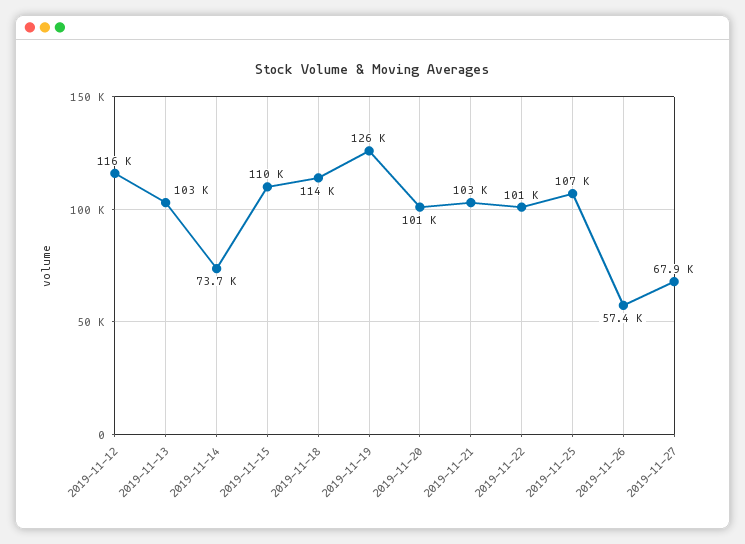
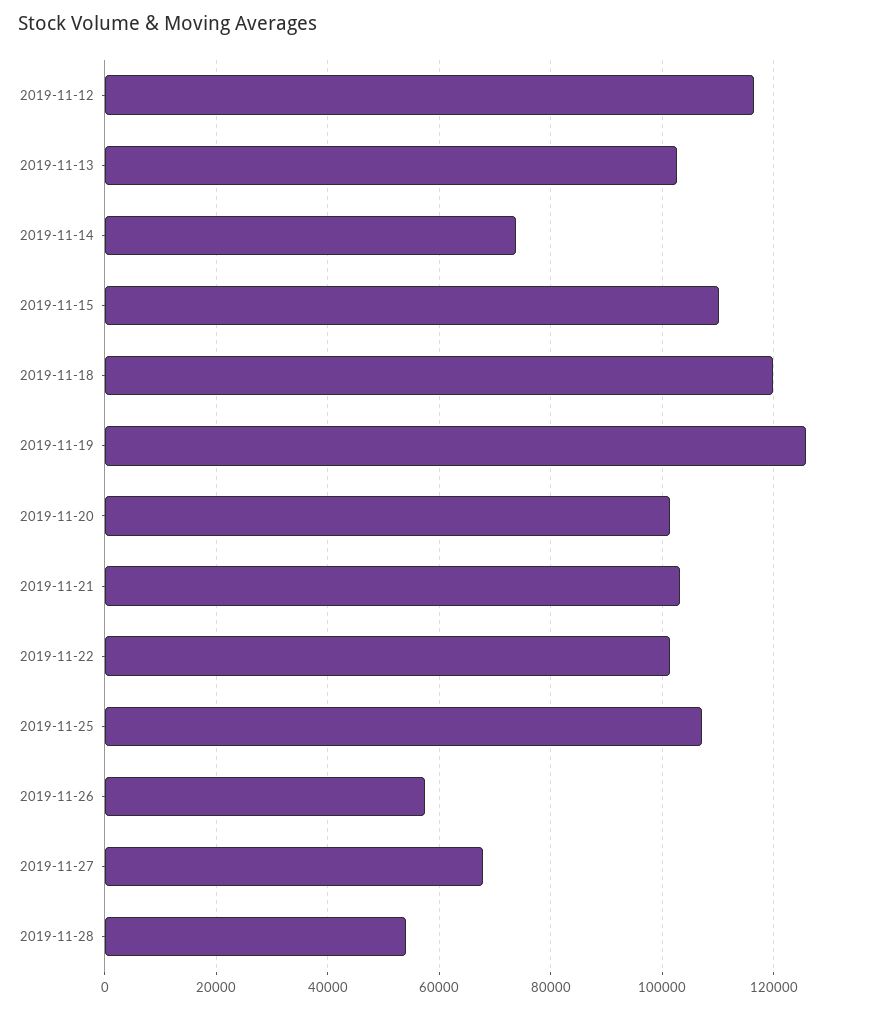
2019-11-18: 114000 -> 120000
2019-11-28: none -> 54000

